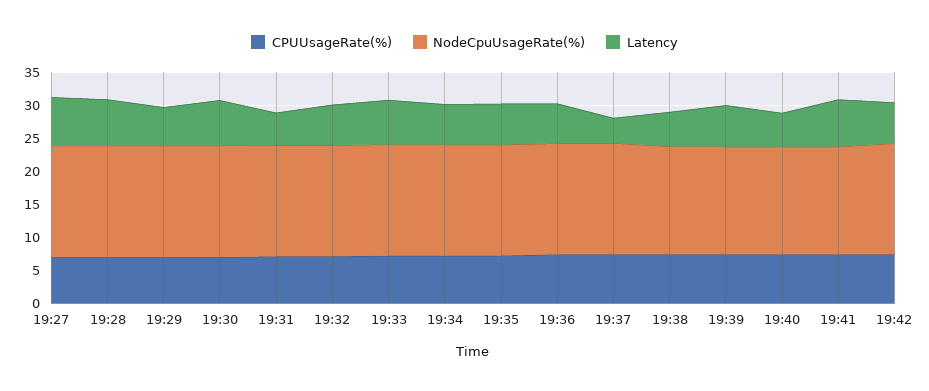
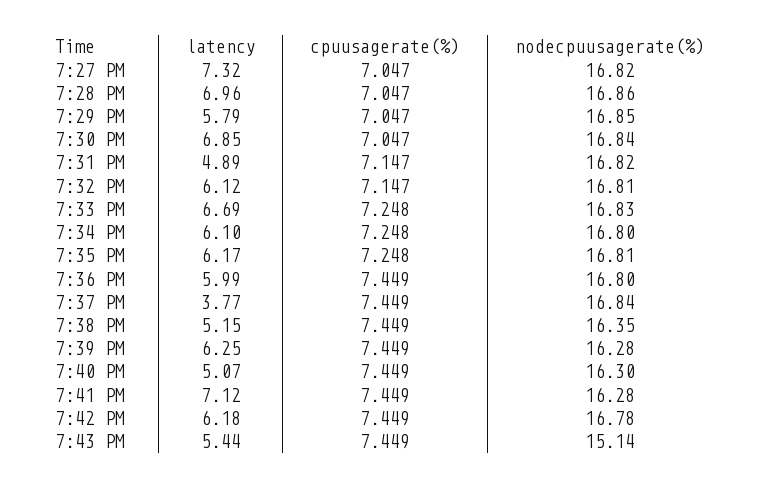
Latency, 7:43 PM: none -> 5.44
CPUUsageRate(%), 7:43 PM: none -> 7.449
NodeCpuUsageRate(%), 7:43 PM: none -> 15.14

